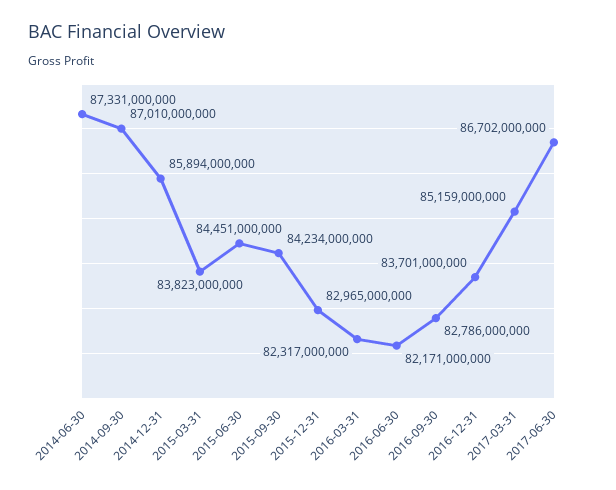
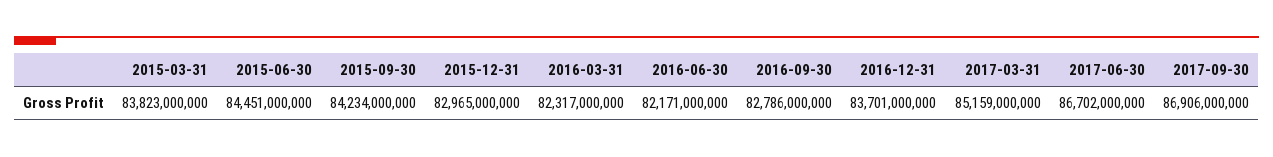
2014-06-30: 87331000000 -> none
2014-09-30: 87010000000 -> none
2014-12-31: 85894000000 -> none
2017-09-30: none -> 86906000000

